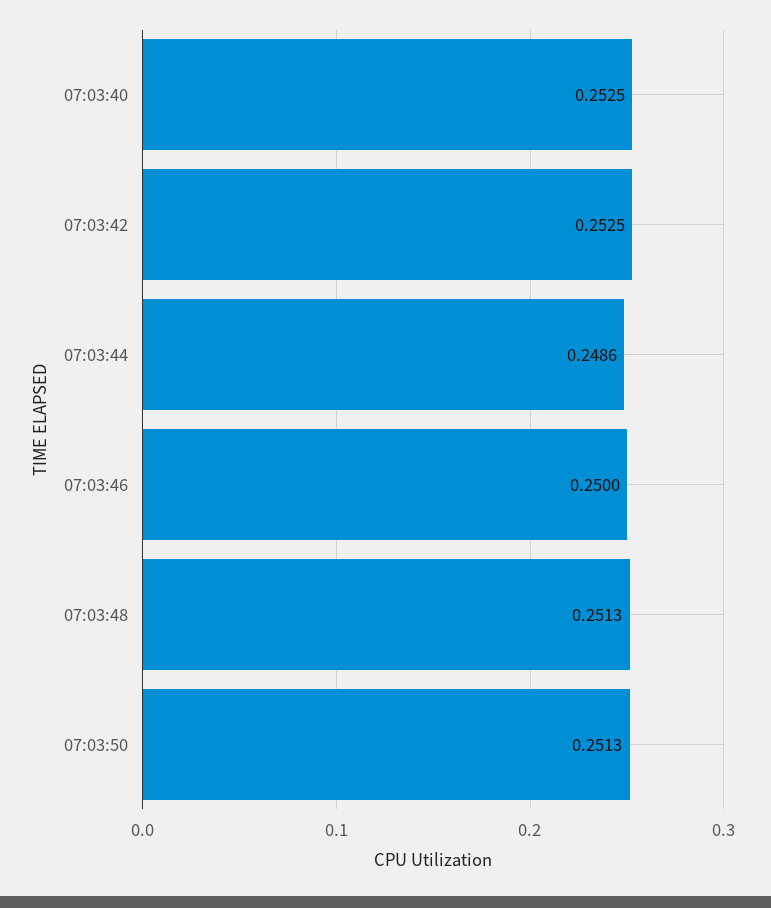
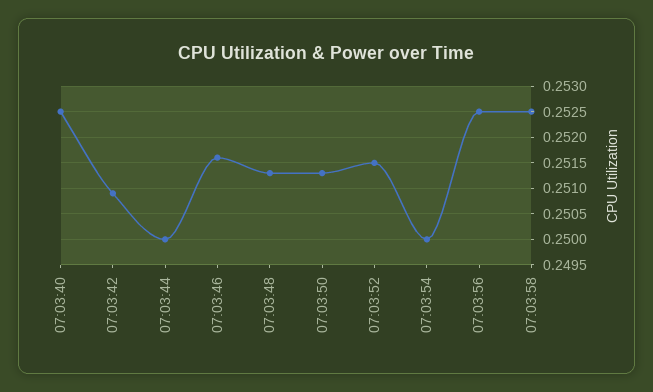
07:03:42: 0.2525 -> 0.251
07:03:44: 0.2486 -> 0.25
07:03:46: 0.25 -> 0.2515
07:03:52: none -> 0.2515
07:03:54: none -> 0.25
07:03:56: none -> 0.2525
07:03:58: none -> 0.2525

